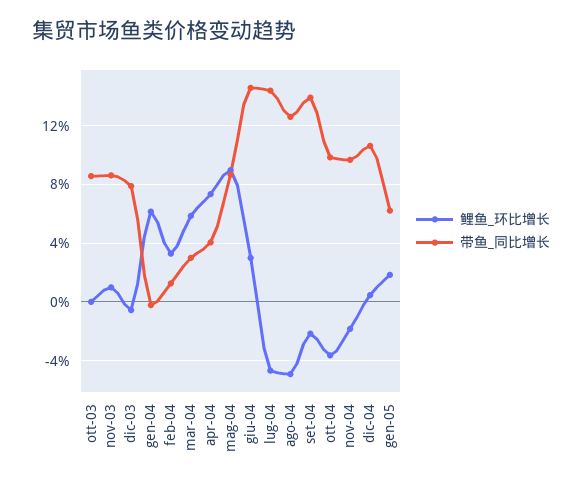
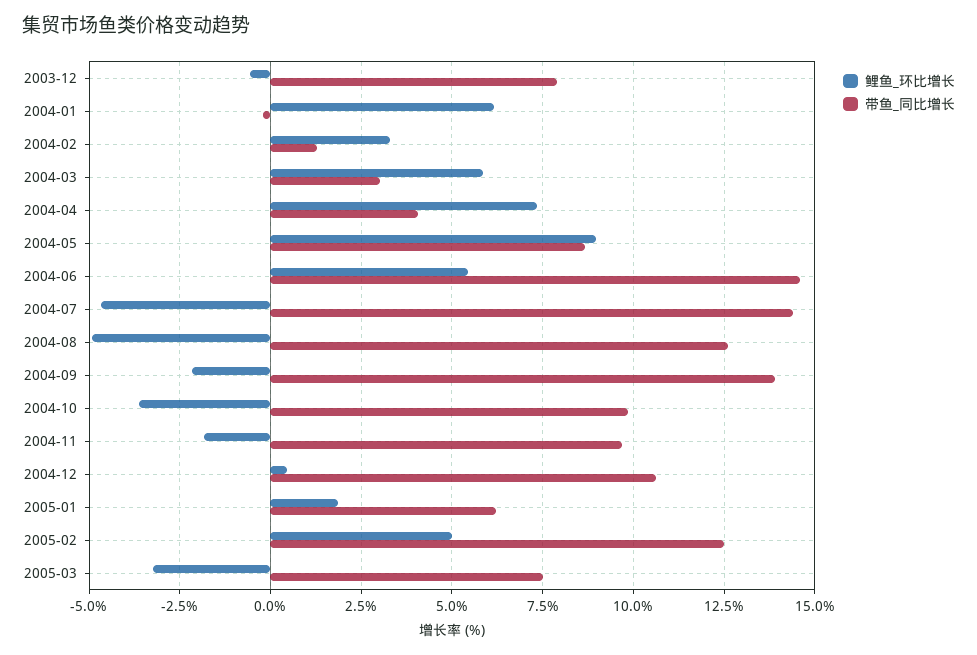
鲤鱼_环比增长, ott-03: 0 -> none
带鱼_同比增长, ott-03: 8.5 -> none
鲤鱼_环比增长, nov-03: 1 -> none
带鱼_同比增长, nov-03: 8.5 -> none
鲤鱼_环比增长, giu-04: 3 -> 5.5
鲤鱼_环比增长, 2005-02: none -> 5
带鱼_同比增长, 2005-02: none -> 12.5
鲤鱼_环比增长, 2005-03: none -> -3.25
带鱼_同比增长, 2005-03: none -> 7.5

